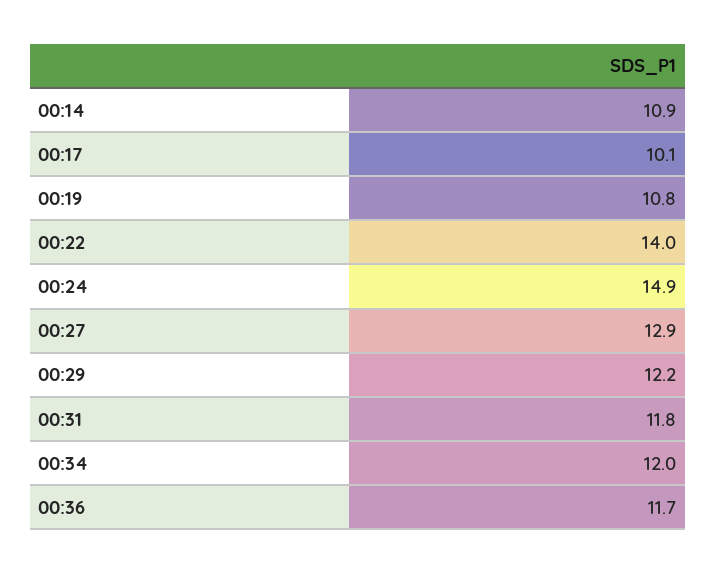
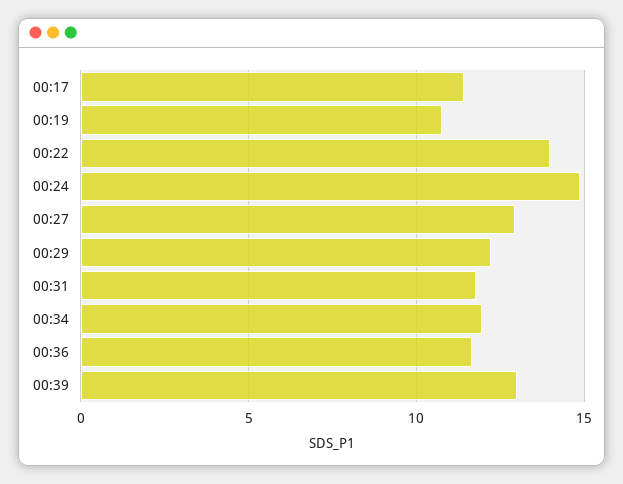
00:14: 10.9 -> none
00:17: 10.1 -> 11.5
00:39: none -> 13

